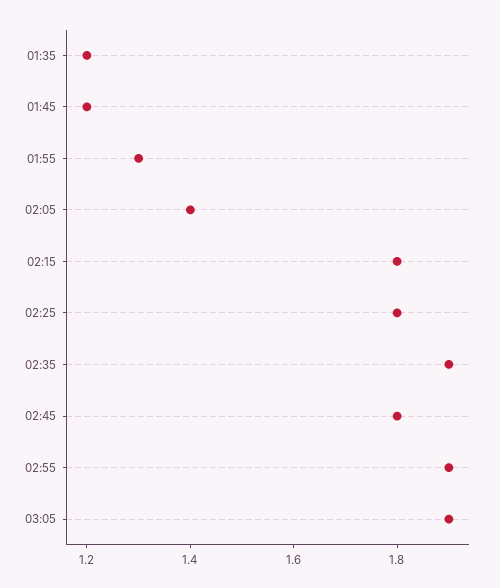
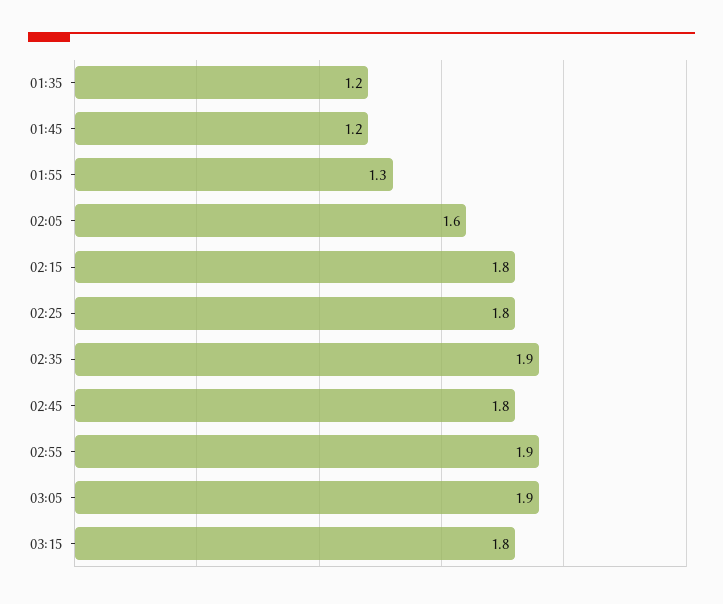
02:05: 1.4 -> 1.6
03:15: none -> 1.8

